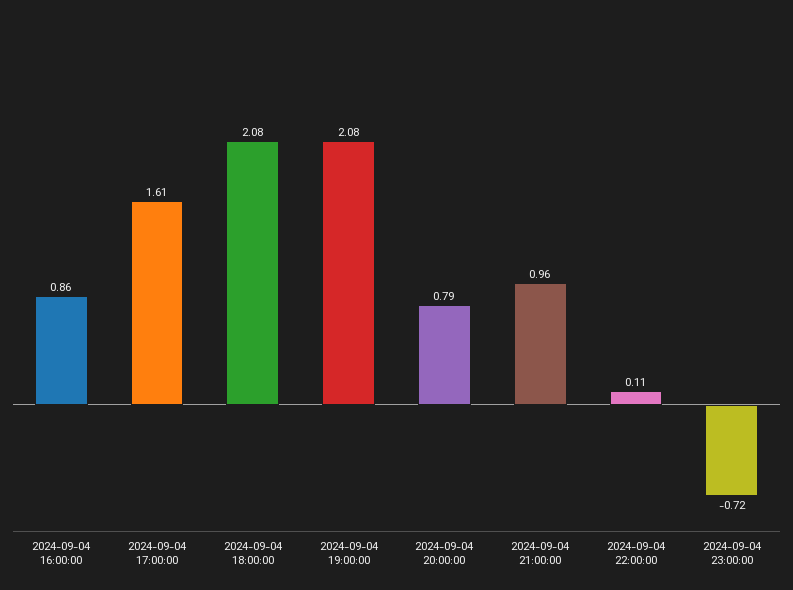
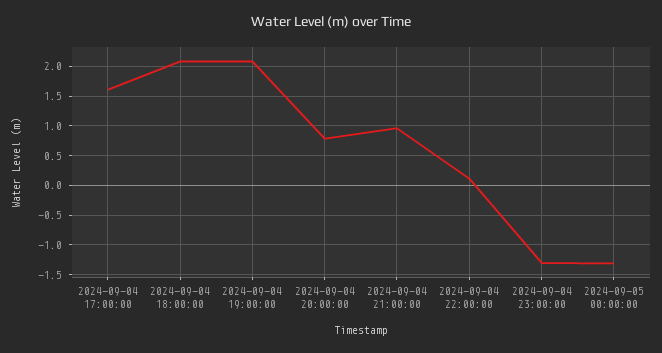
2024-09-04 16:00:00: 0.86 -> none
2024-09-04 23:00:00: -0.72 -> -1.25
2024-09-05 00:00:00: none -> -1.25

